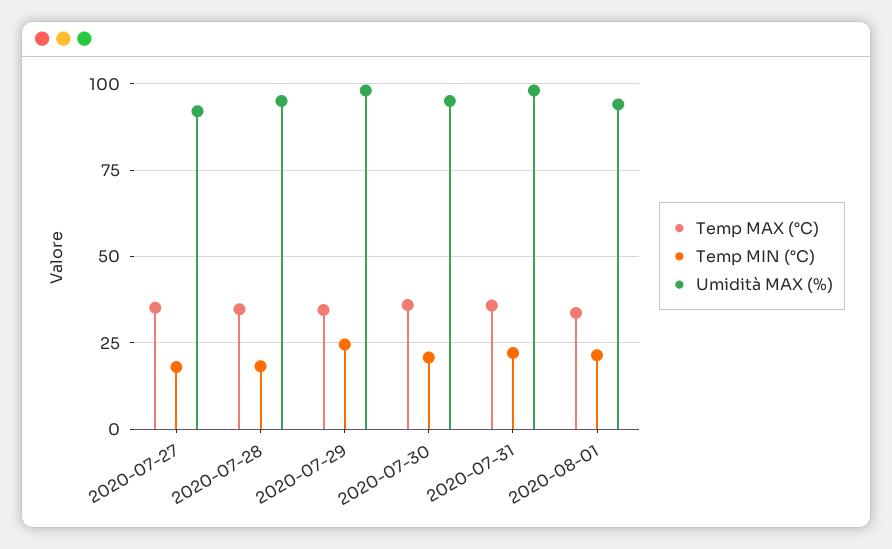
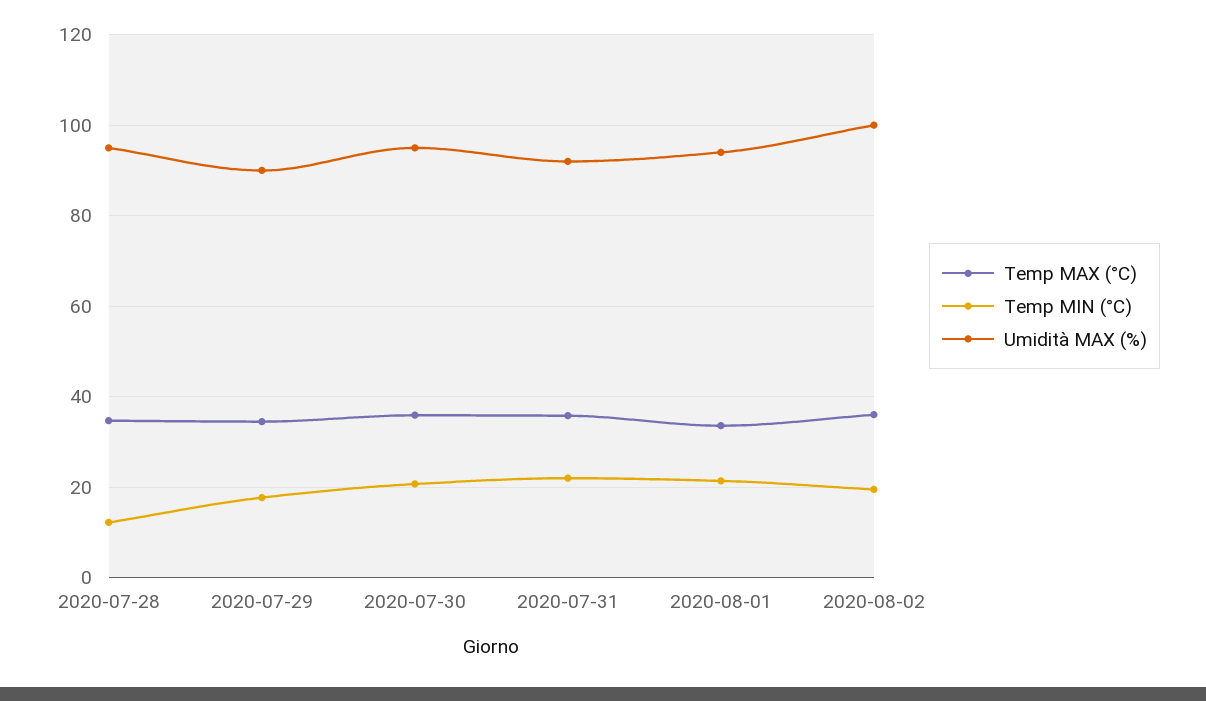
Temp MAX (°C), 2020-07-27: 35 -> none
Temp MIN (°C), 2020-07-27: 17.5 -> none
Umidità MAX (%), 2020-07-27: 92.5 -> none
Temp MIN (°C), 2020-07-28: 17.5 -> 12
Temp MIN (°C), 2020-07-29: 25 -> 18
Umidità MAX (%), 2020-07-29: 97.5 -> 90
Umidità MAX (%), 2020-07-31: 97.5 -> 92
Temp MAX (°C), 2020-08-02: none -> 36
Temp MIN (°C), 2020-08-02: none -> 20
Umidità MAX (%), 2020-08-02: none -> 100

